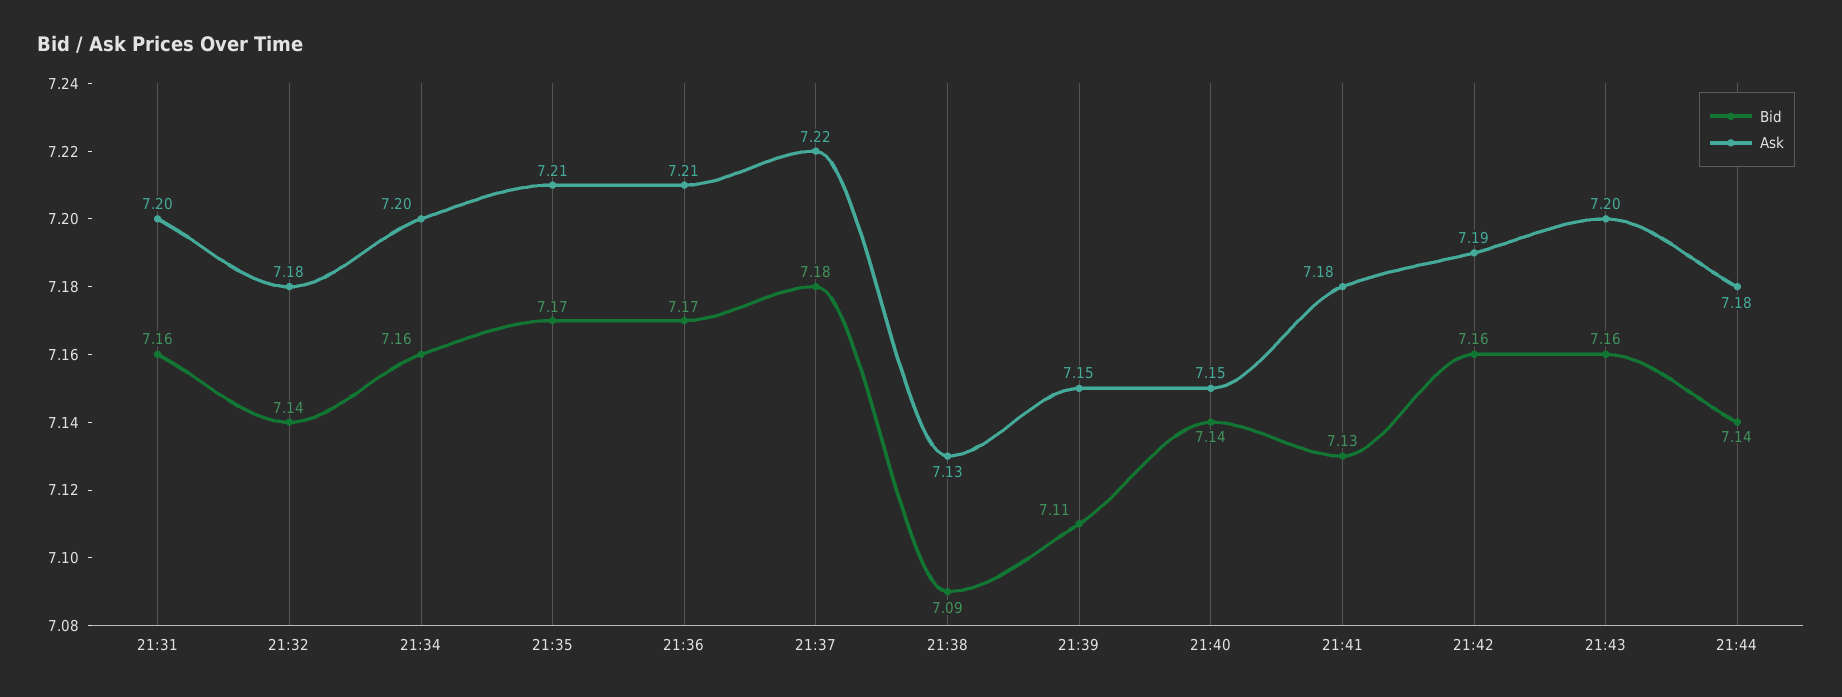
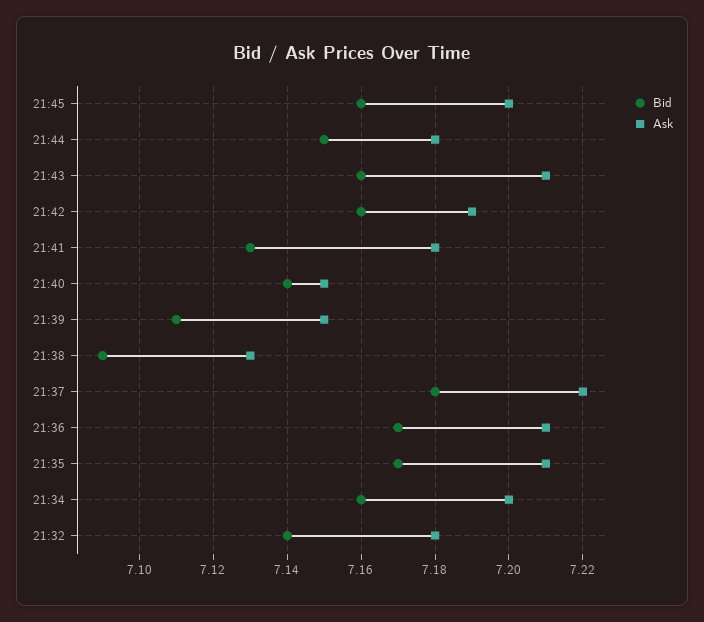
Bid, 21:31: 7.16 -> none
Ask, 21:31: 7.2 -> none
Ask, 21:43: 7.2 -> 7.21
Bid, 21:44: 7.14 -> 7.15
Bid, 21:45: none -> 7.16
Ask, 21:45: none -> 7.2

